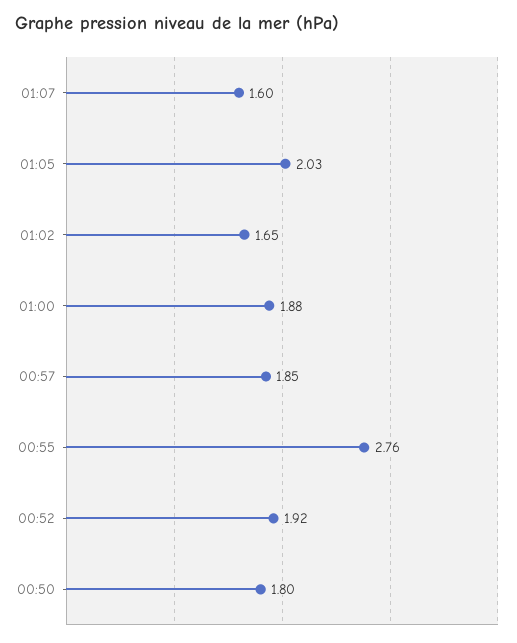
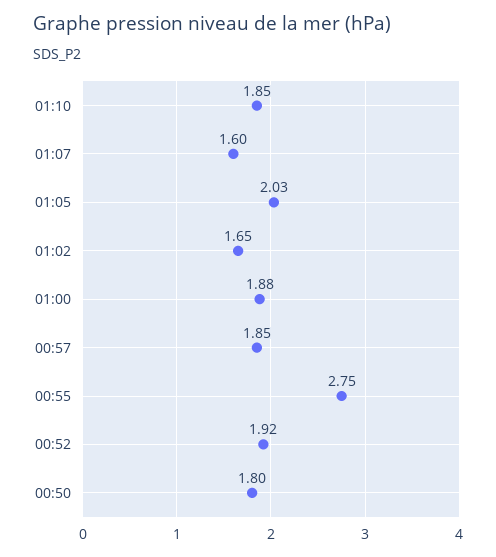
00:55: 2.76 -> 2.75
01:10: none -> 1.85

